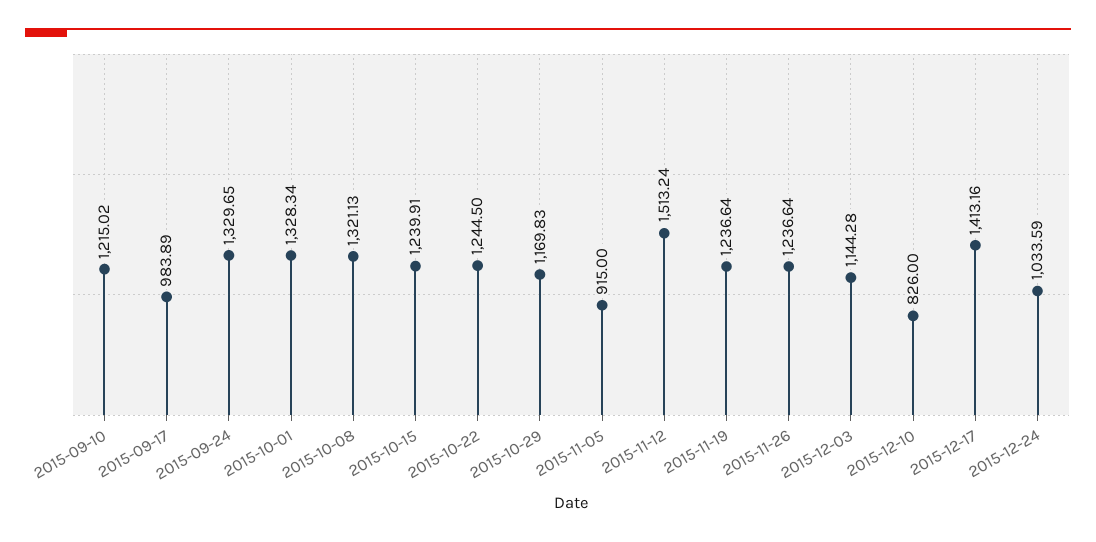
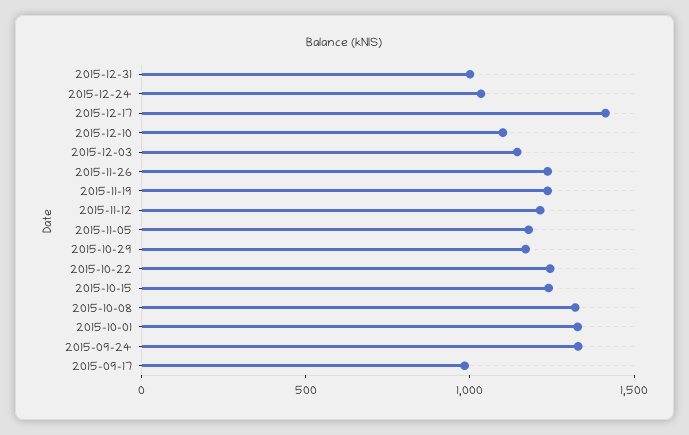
2015-09-10: 1215.02 -> none
2015-11-05: 915 -> 1200
2015-11-12: 1513.24 -> 1200
2015-12-10: 826 -> 1100
2015-12-31: none -> 1000

